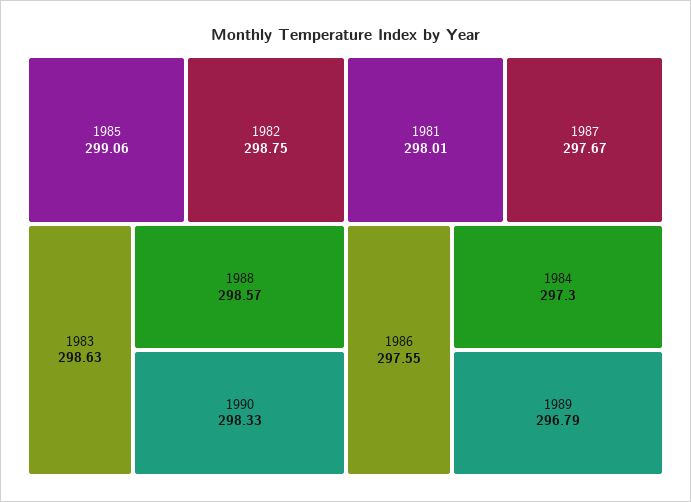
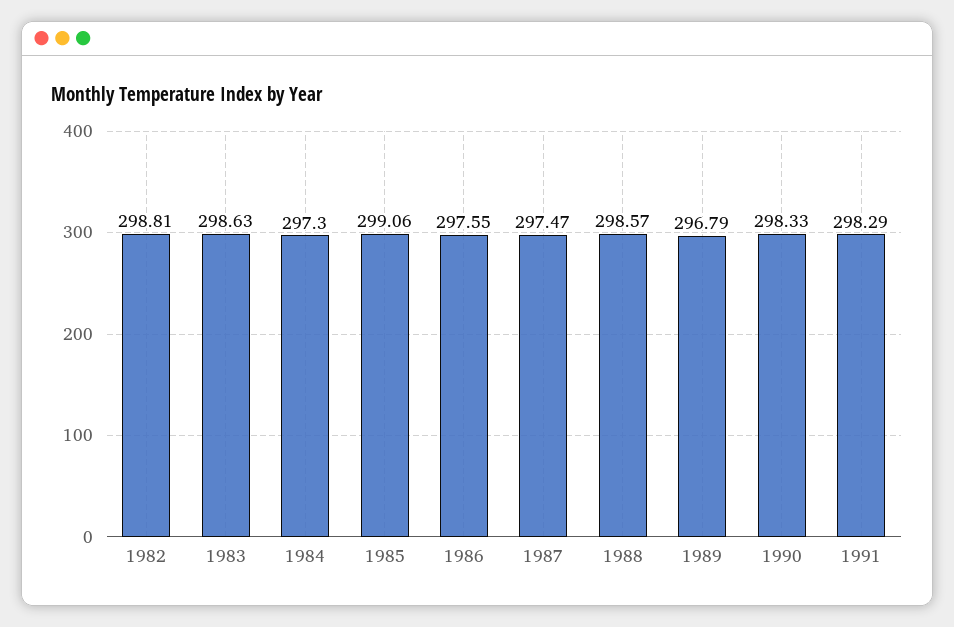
1982: 298.75 -> 298.81
1981: 298.01 -> none
1987: 297.67 -> 297.47
1991: none -> 298.29

